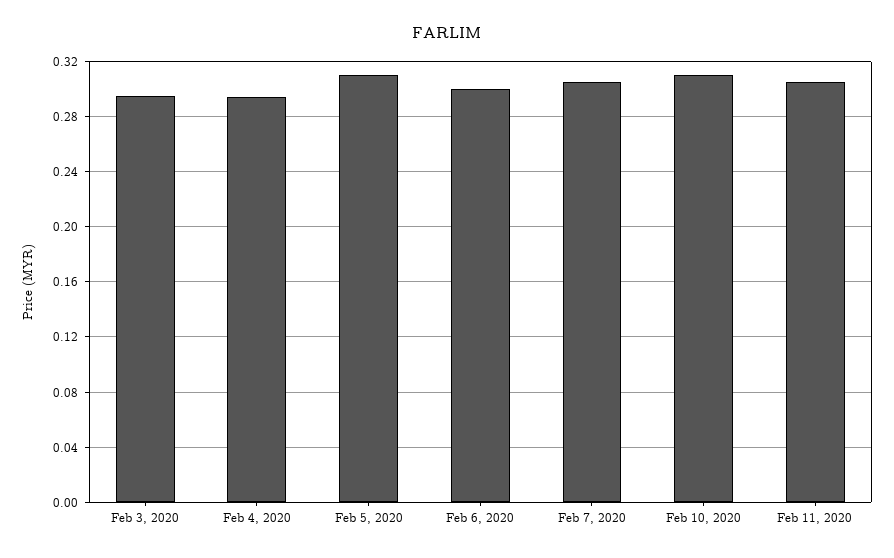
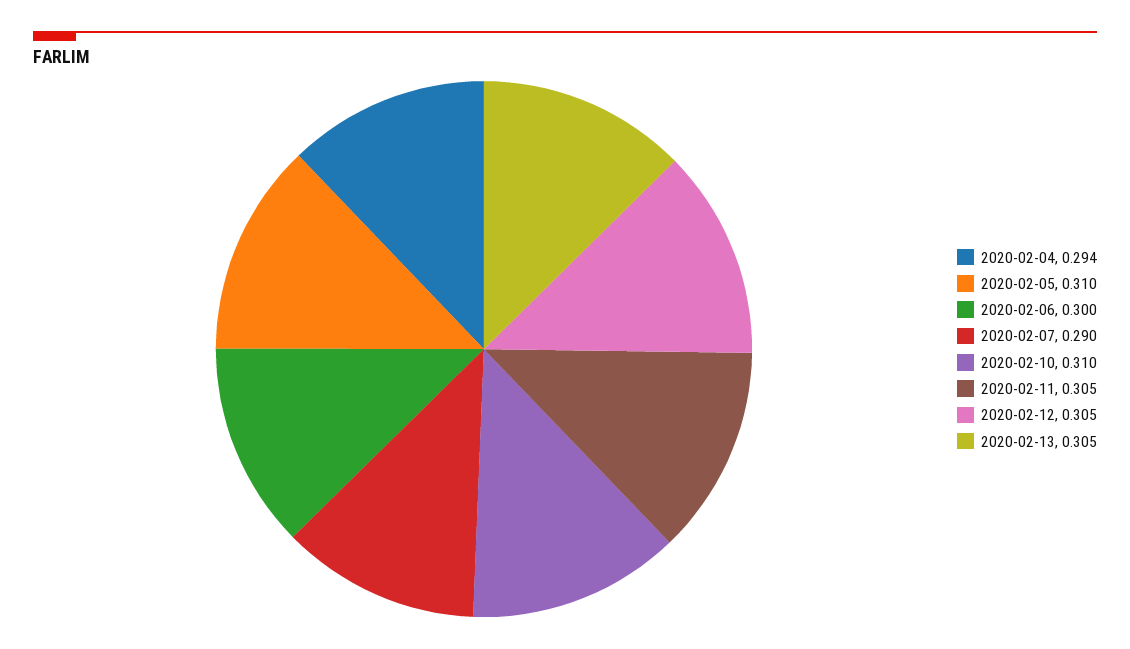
Feb 3, 2020: 0.295 -> none
Feb 7, 2020: 0.305 -> 0.29
2020-02-12: none -> 0.305
2020-02-13: none -> 0.305

